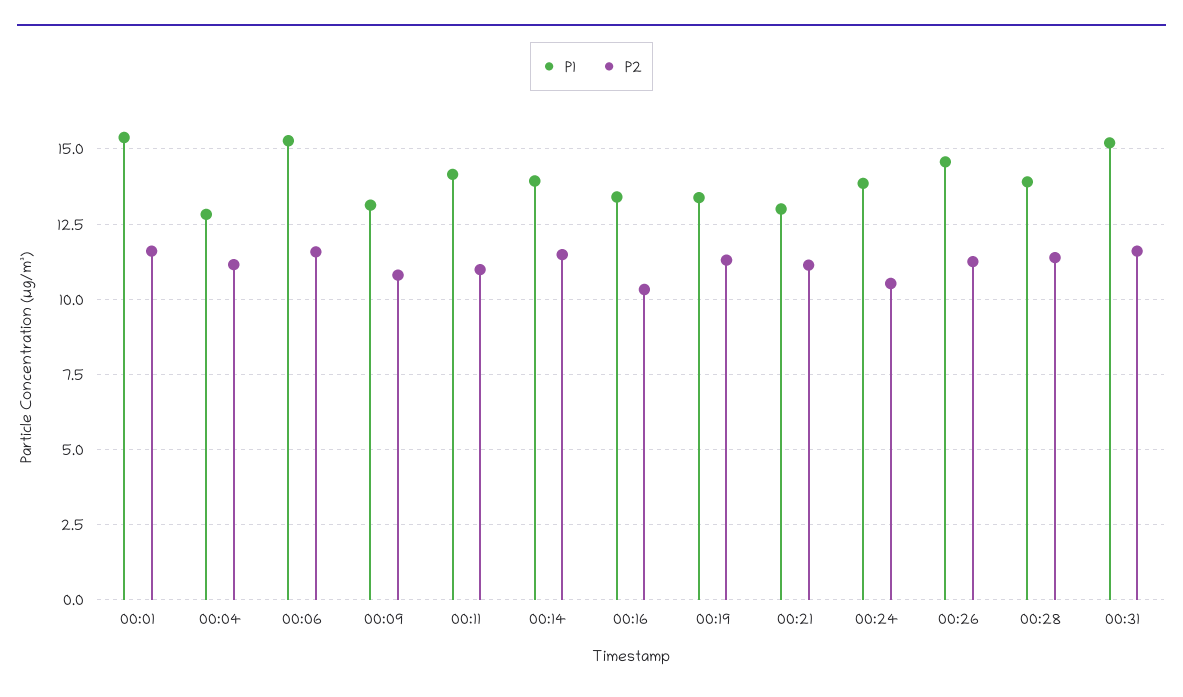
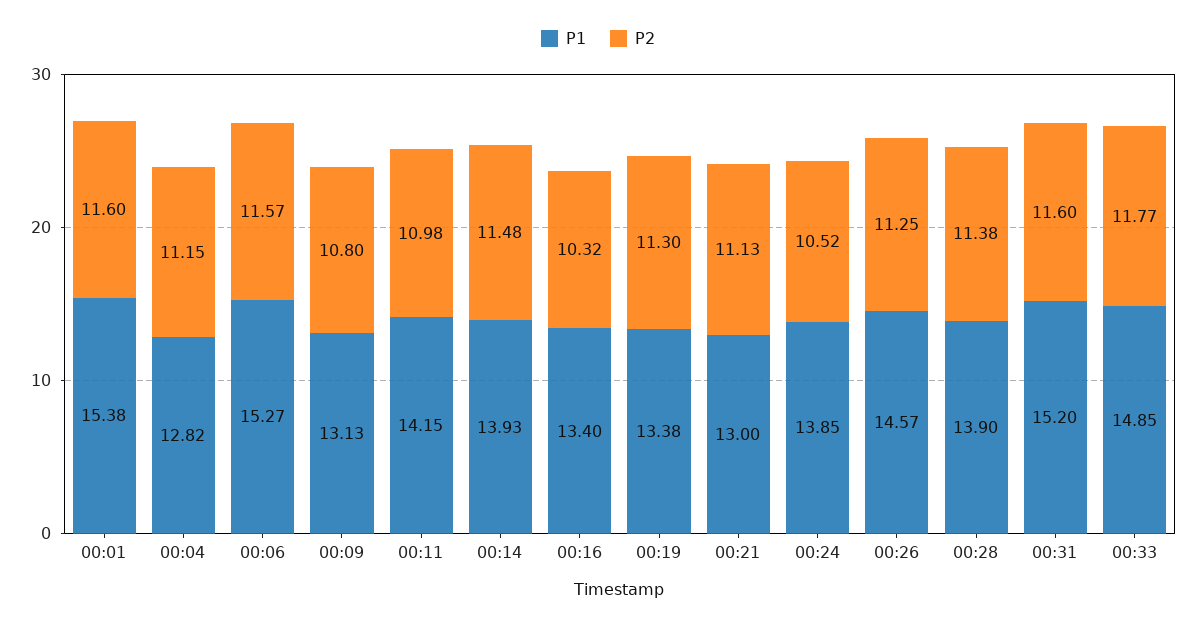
P1, 00:33: none -> 14.85
P2, 00:33: none -> 11.77

